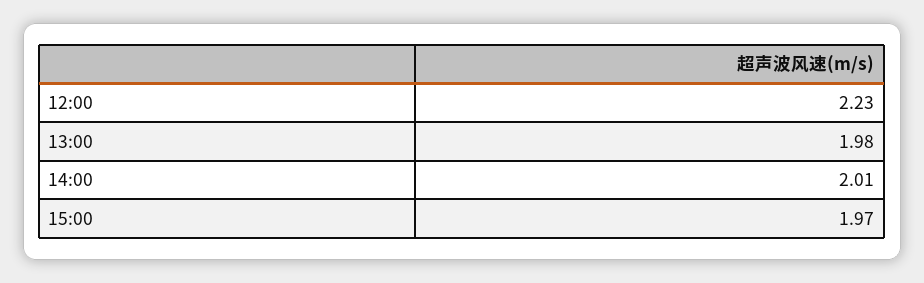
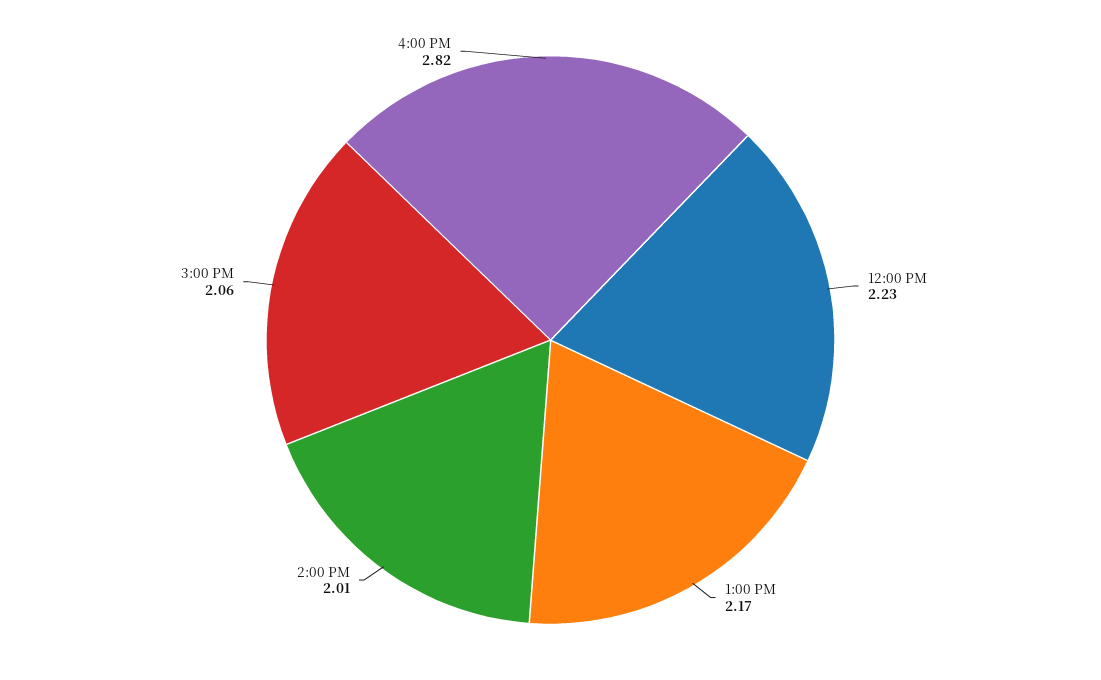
13:00: 1.98 -> 2.17
15:00: 1.97 -> 2.06
4:00 PM: none -> 2.82

